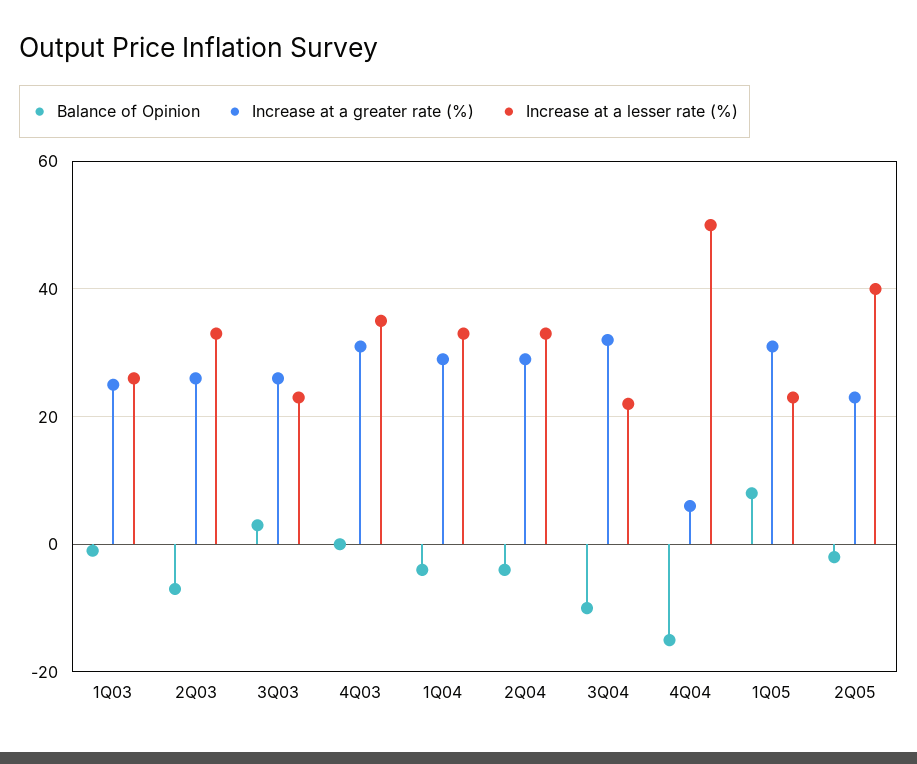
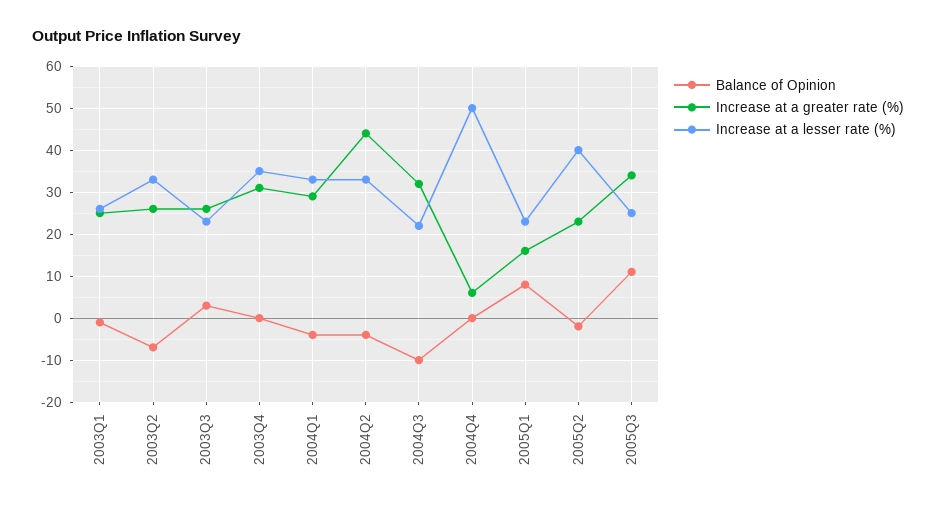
Increase at a greater rate (%), 2Q04: 30 -> 45
Balance of Opinion, 4Q04: -15 -> 0
Increase at a greater rate (%), 1Q05: 30 -> 15
Balance of Opinion, 2005Q3: none -> 10
Increase at a greater rate (%), 2005Q3: none -> 35
Increase at a lesser rate (%), 2005Q3: none -> 25

